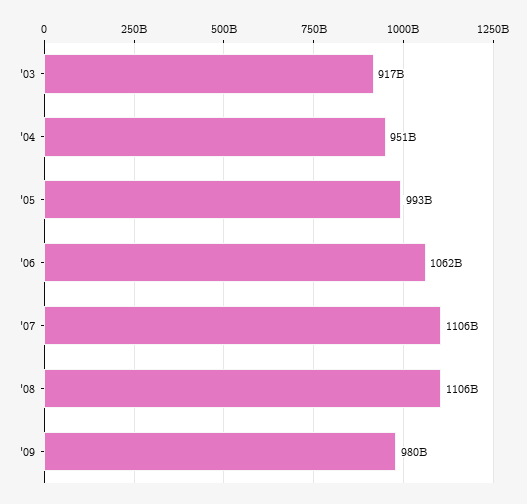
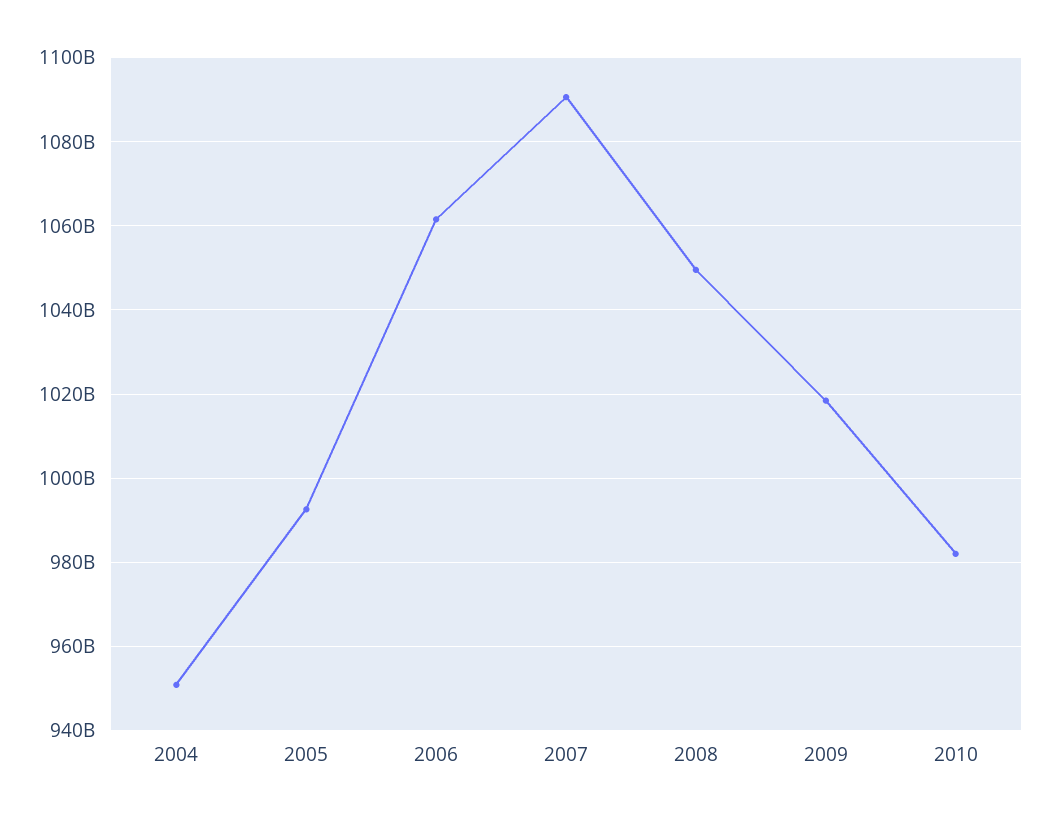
'03: 917000000000 -> none
'07: 1106000000000 -> 1090000000000
'08: 1106000000000 -> 1050000000000
'09: 980000000000 -> 1018000000000
2010: none -> 982000000000

